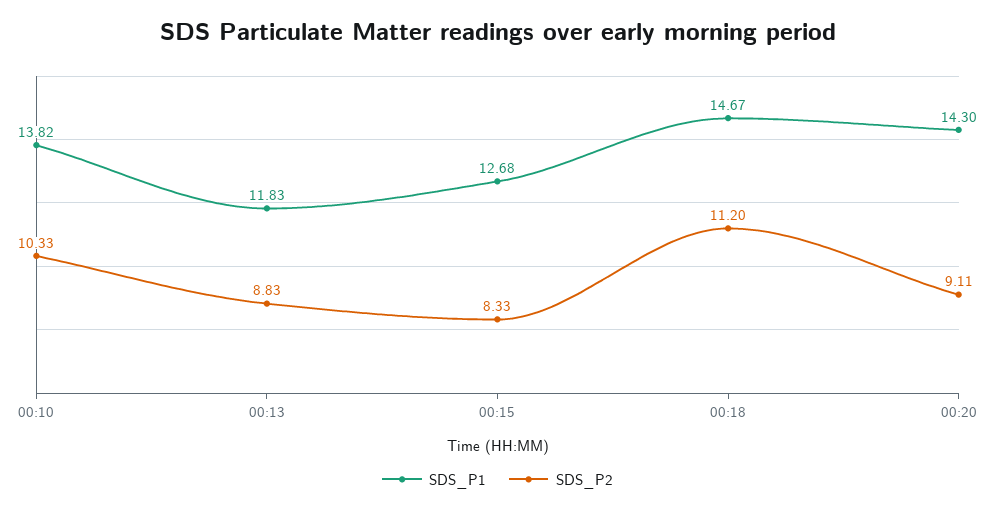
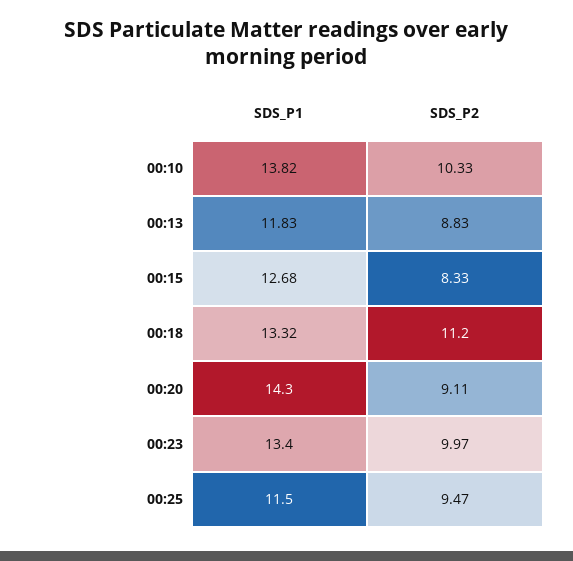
SDS_P1, 00:18: 14.67 -> 13.32
SDS_P1, 00:23: none -> 13.4
SDS_P2, 00:23: none -> 9.97
SDS_P1, 00:25: none -> 11.5
SDS_P2, 00:25: none -> 9.47

